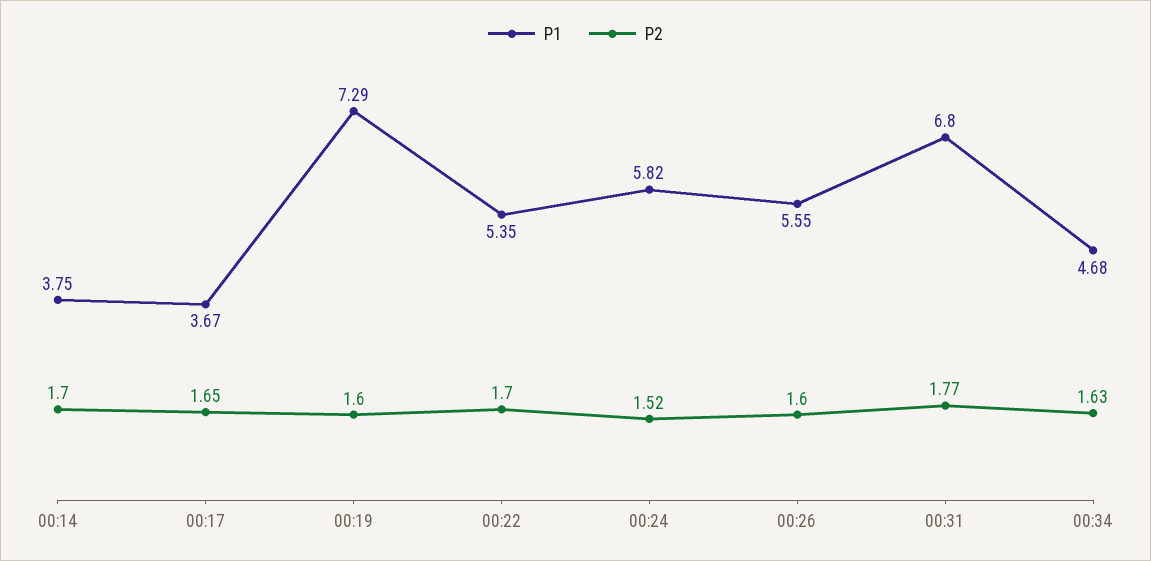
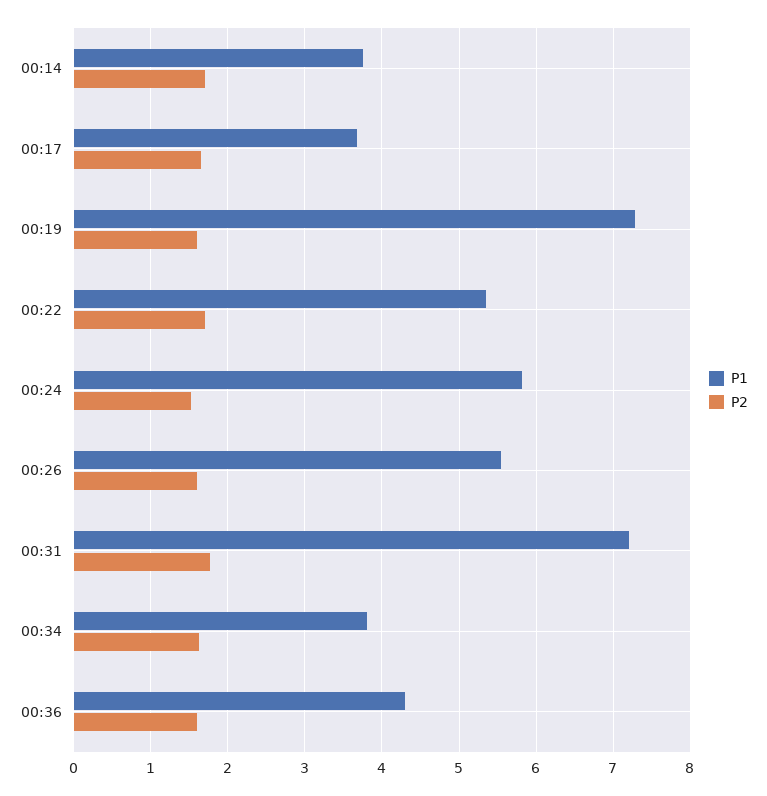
P1, 00:31: 6.8 -> 7.2
P1, 00:34: 4.68 -> 3.8
P1, 00:36: none -> 4.3
P2, 00:36: none -> 1.6

